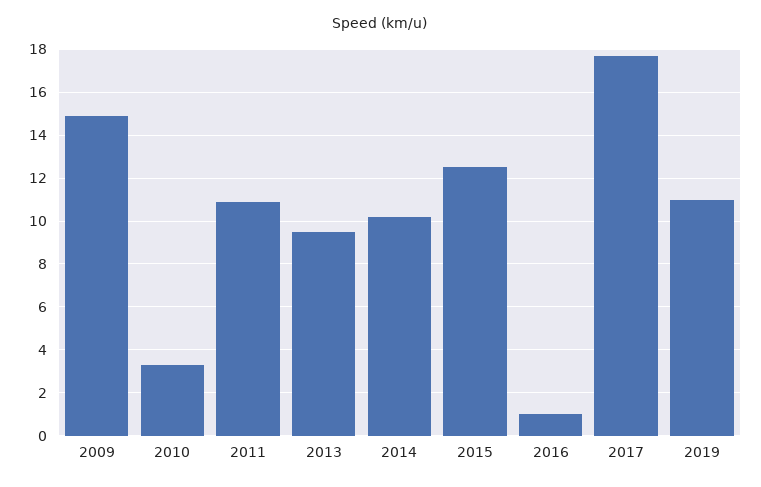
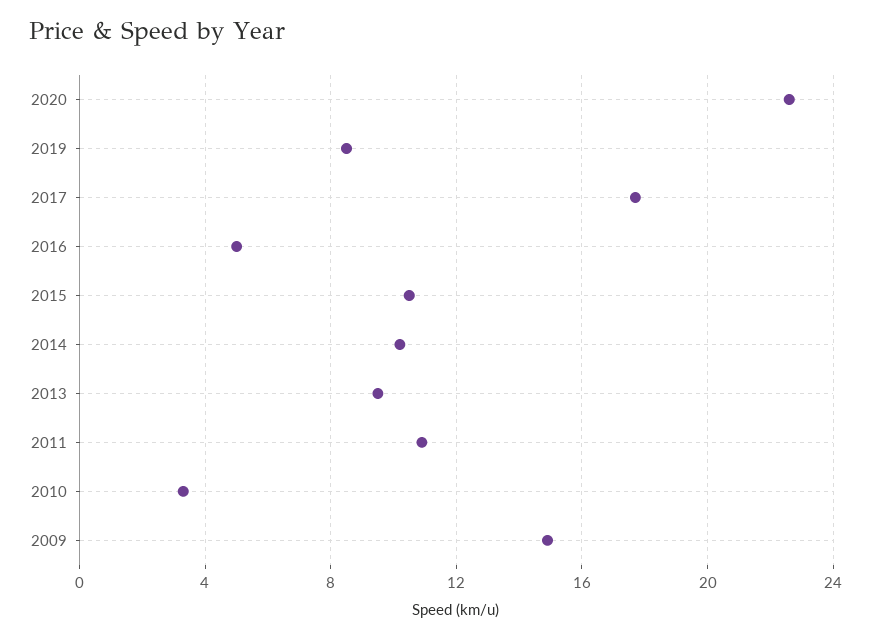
2015: 12.5 -> 10.5
2016: 1 -> 5
2019: 11 -> 8.5
2020: none -> 22.5

